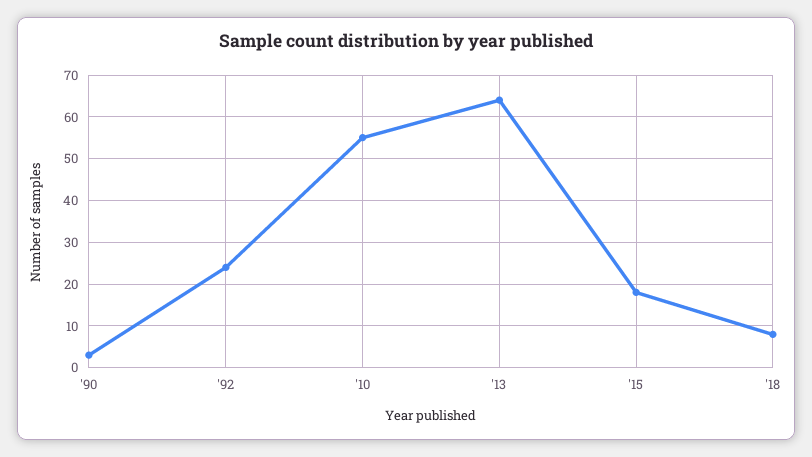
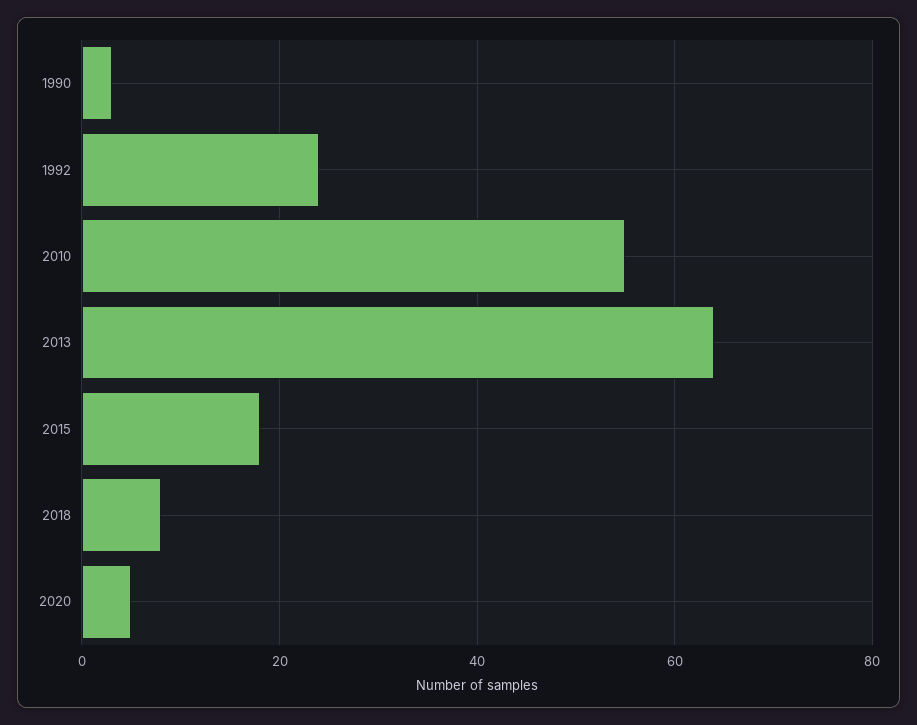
2020: none -> 5

